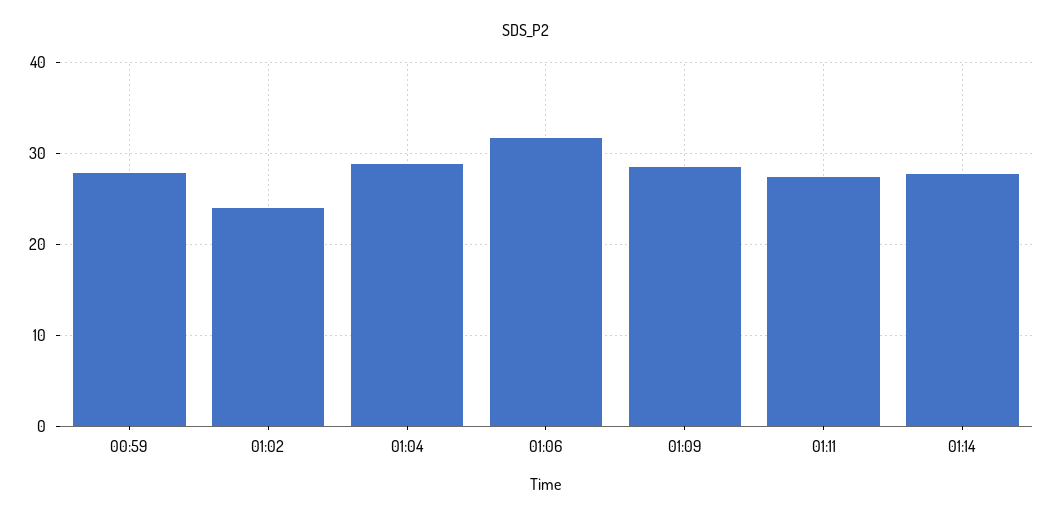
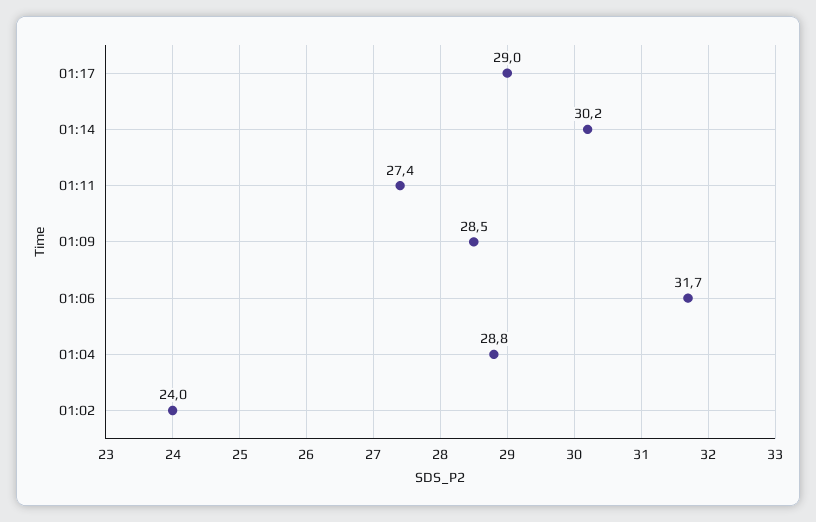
00:59: 28 -> none
01:14: 28 -> 30.2
01:17: none -> 29

